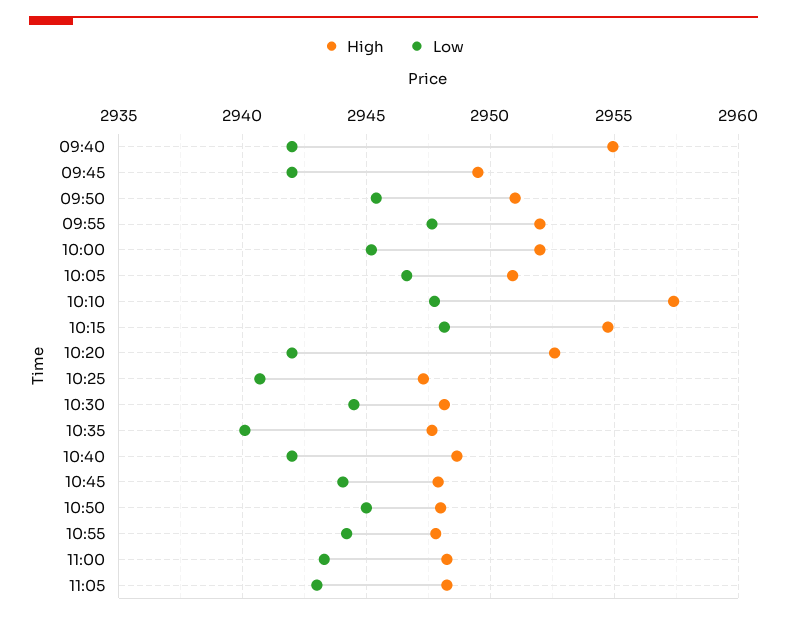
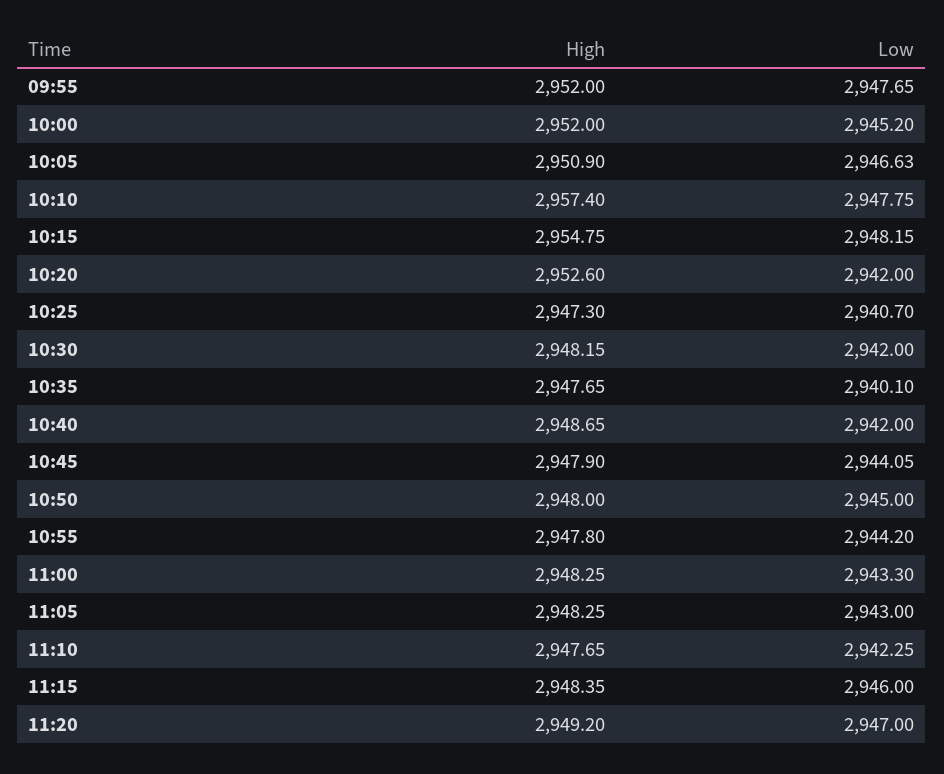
High, 09:40: 2955 -> none
Low, 09:40: 2942 -> none
High, 09:45: 2949.5 -> none
Low, 09:45: 2942 -> none
High, 09:50: 2951 -> none
Low, 09:50: 2945.5 -> none
Low, 10:30: 2944.5 -> 2942
High, 11:10: none -> 2947.65
Low, 11:10: none -> 2942.25
High, 11:15: none -> 2948.35
Low, 11:15: none -> 2946
High, 11:20: none -> 2949.2
Low, 11:20: none -> 2947

